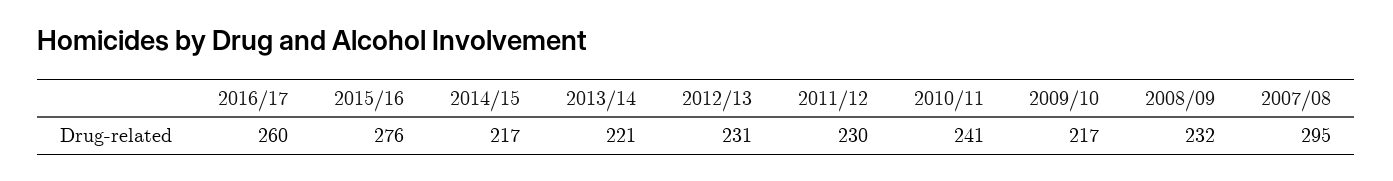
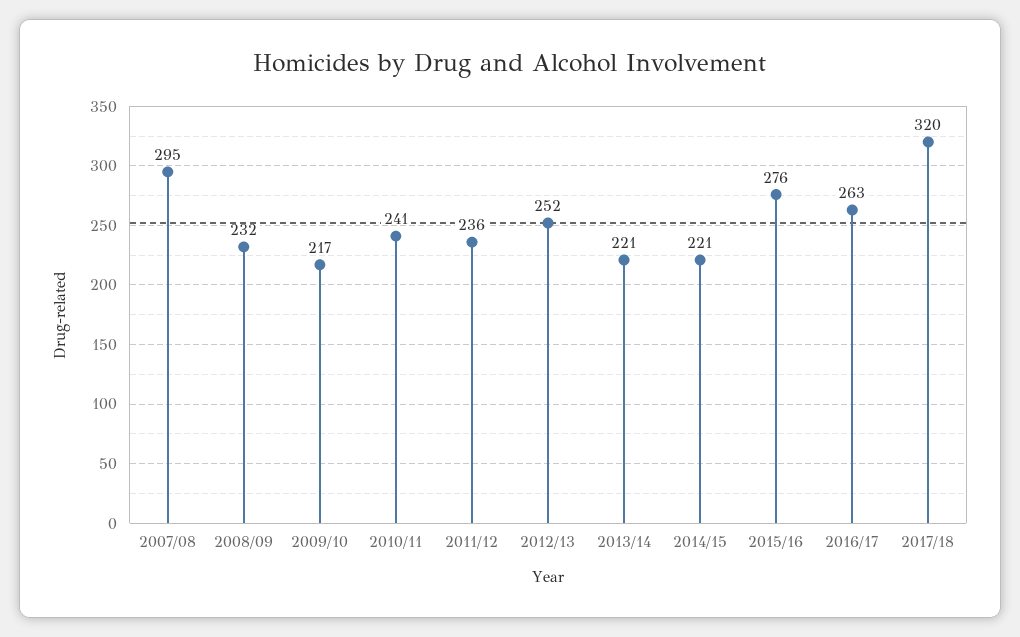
2016/17: 260 -> 263
2014/15: 217 -> 221
2012/13: 231 -> 252
2011/12: 230 -> 236
2017/18: none -> 320

